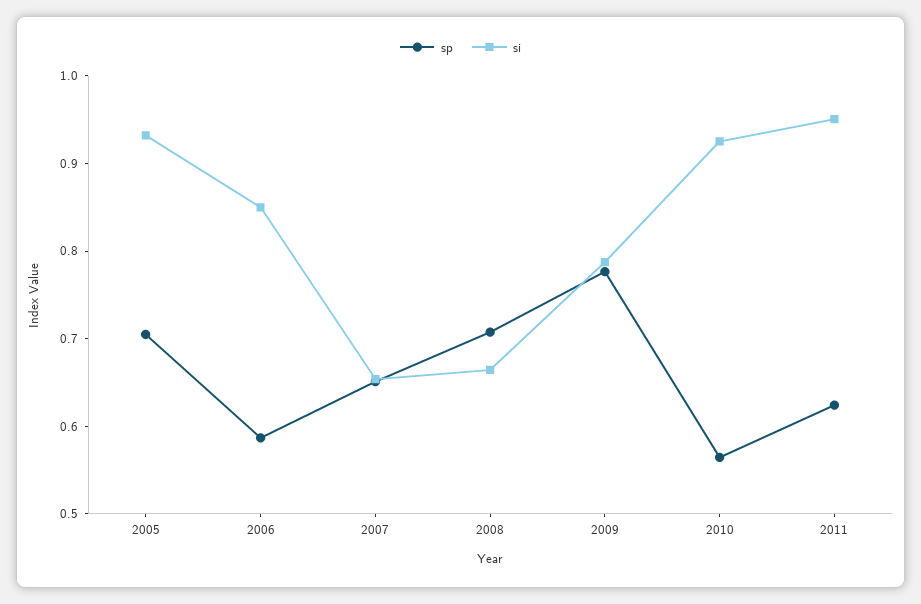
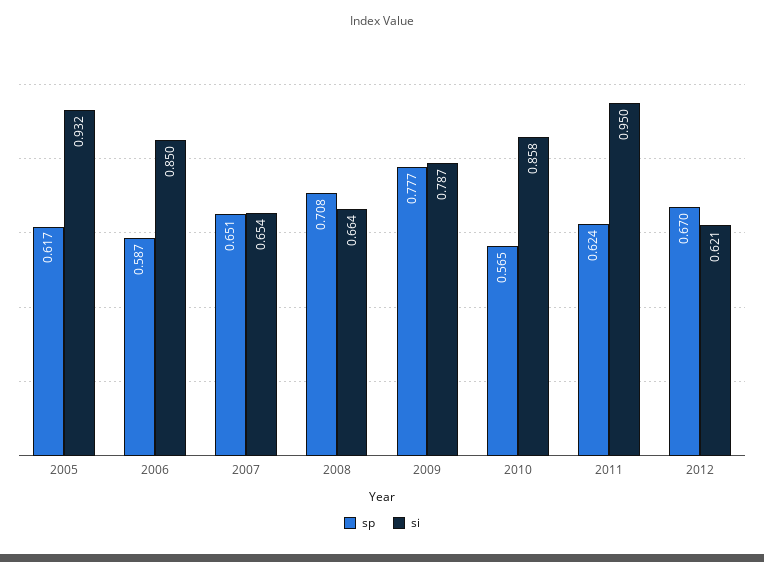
sp, 2005: 0.7 -> 0.617
si, 2010: 0.92 -> 0.858
sp, 2012: none -> 0.67
si, 2012: none -> 0.621

